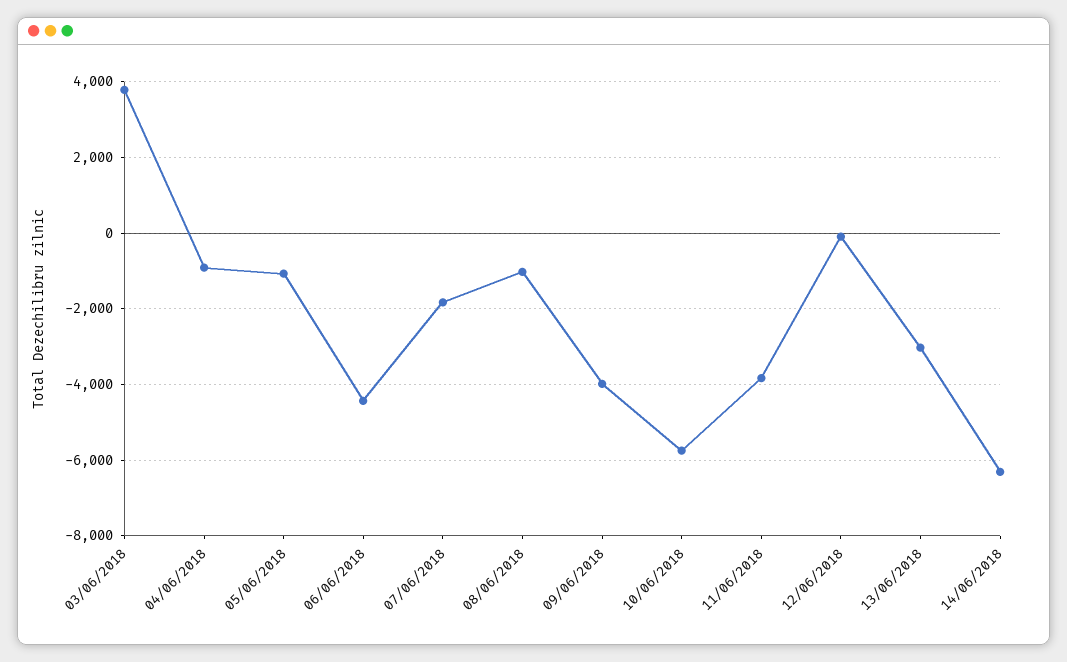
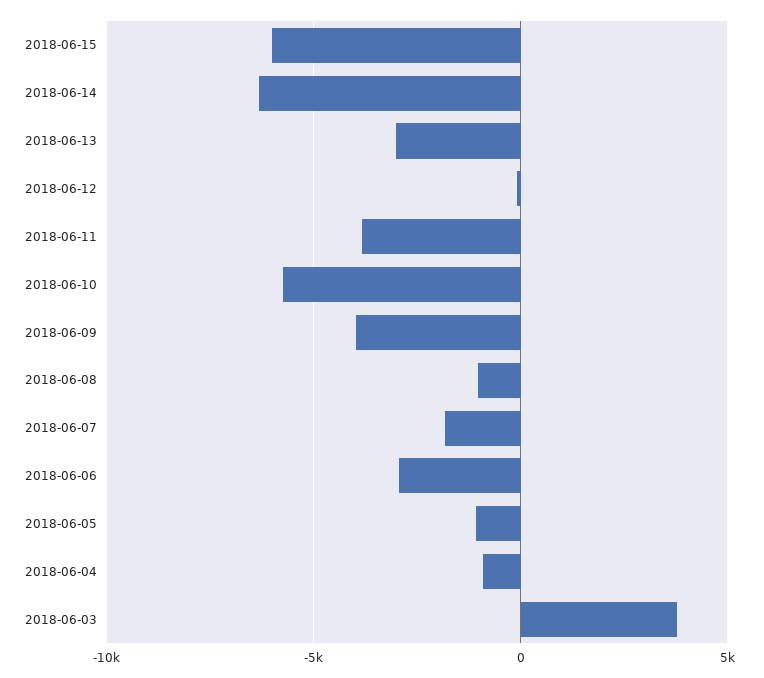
06/06/2018: -4400 -> -3000
2018-06-15: none -> -6000

